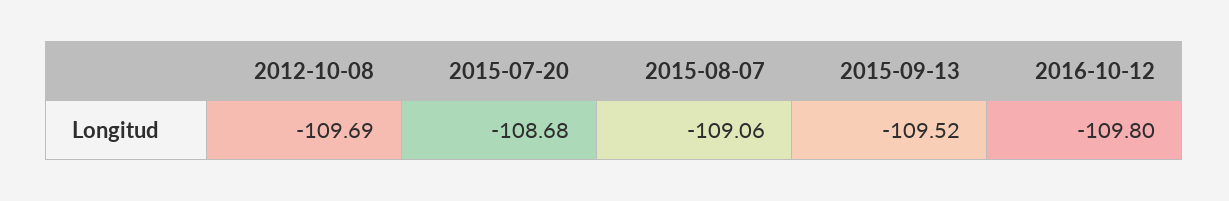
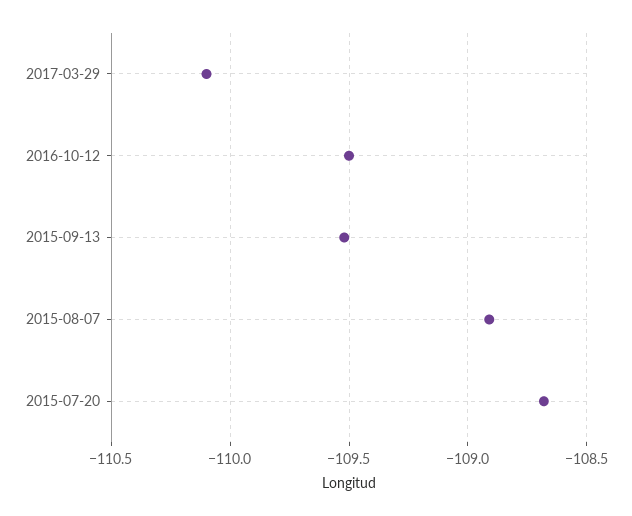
2012-10-08: -109.69 -> none
2015-08-07: -109.06 -> -108.9
2016-10-12: -109.8 -> -109.5
2017-03-29: none -> -110.1

